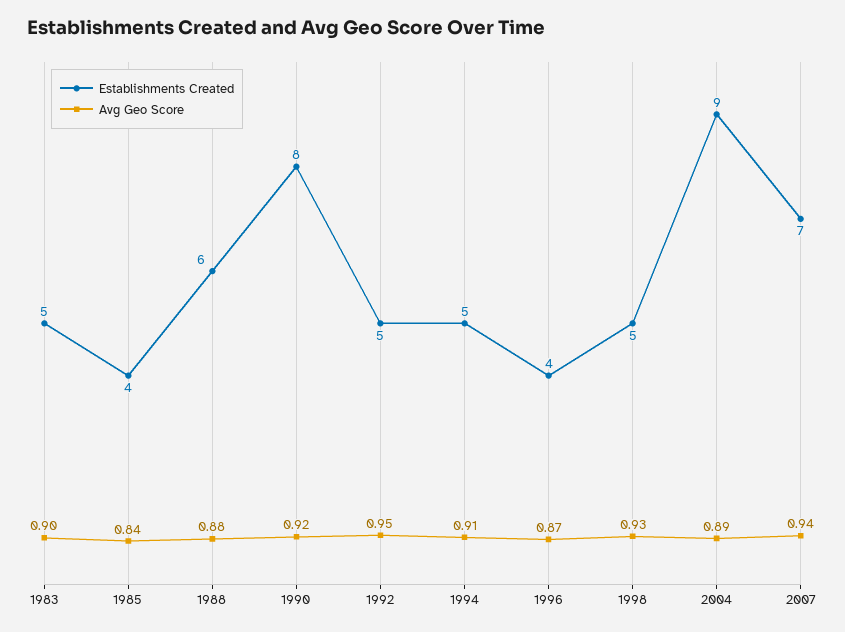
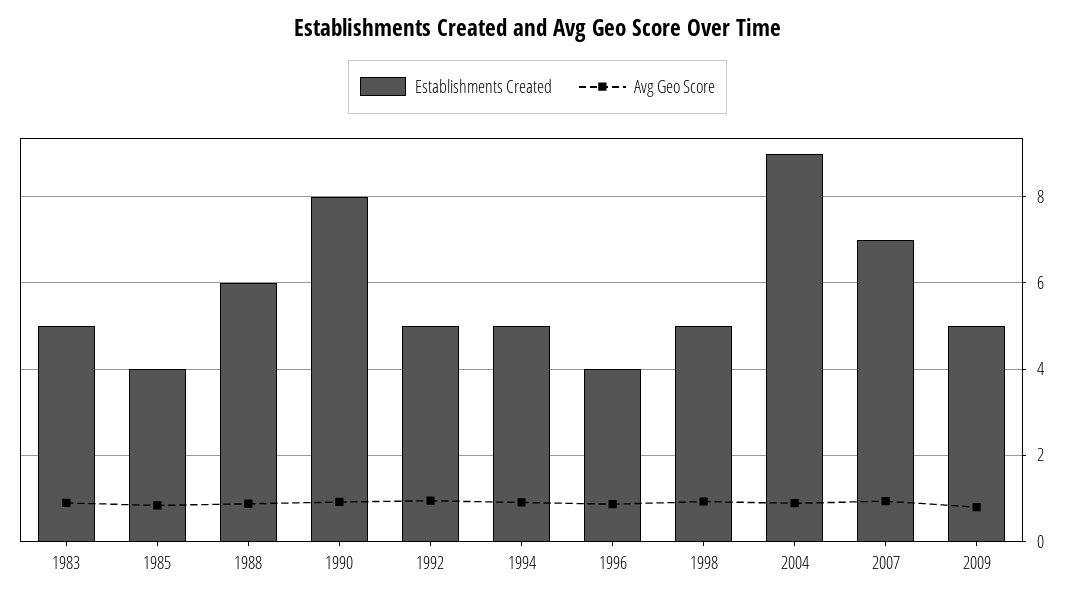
Establishments Created, 2009: none -> 5
Avg Geo Score, 2009: none -> 0.8

